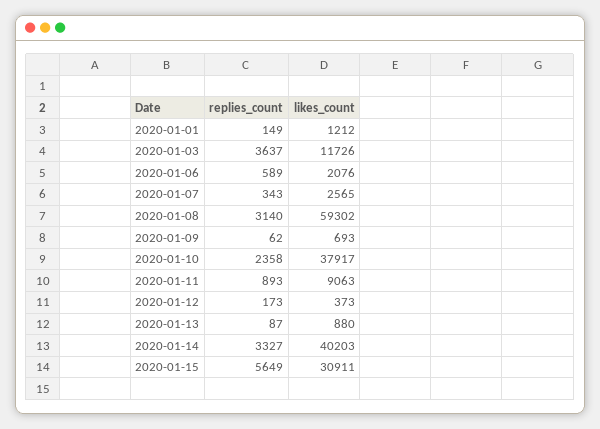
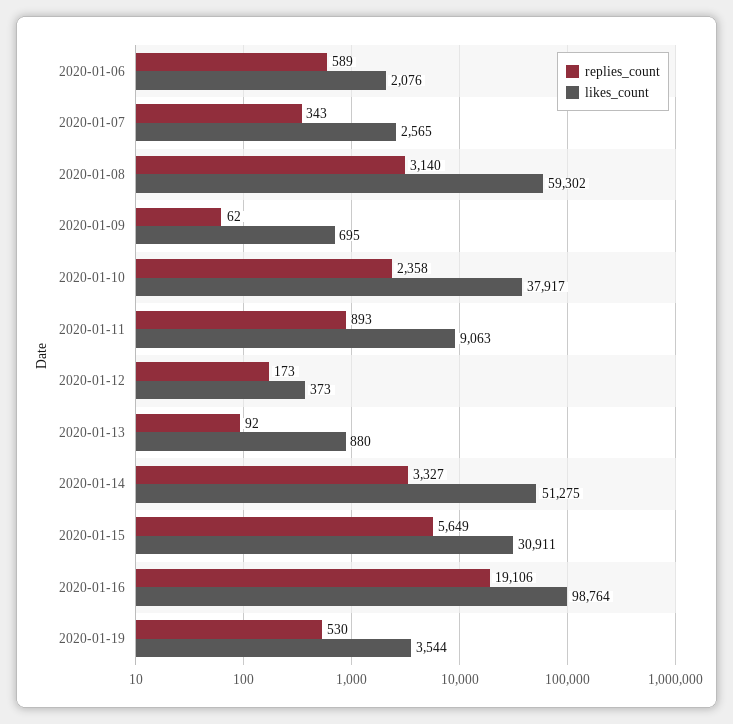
replies_count, 2020-01-01: 149 -> none
likes_count, 2020-01-01: 1212 -> none
replies_count, 2020-01-03: 3637 -> none
likes_count, 2020-01-03: 11726 -> none
likes_count, 2020-01-09: 693 -> 695
replies_count, 2020-01-13: 87 -> 92
likes_count, 2020-01-14: 40203 -> 51275
replies_count, 2020-01-16: none -> 19106
likes_count, 2020-01-16: none -> 98764
replies_count, 2020-01-19: none -> 530
likes_count, 2020-01-19: none -> 3544

